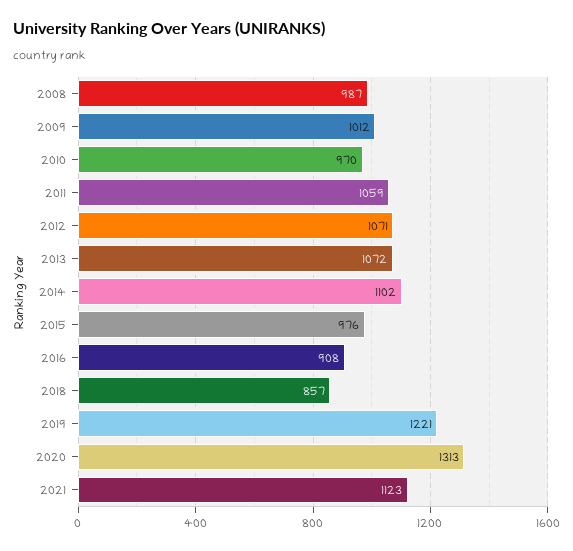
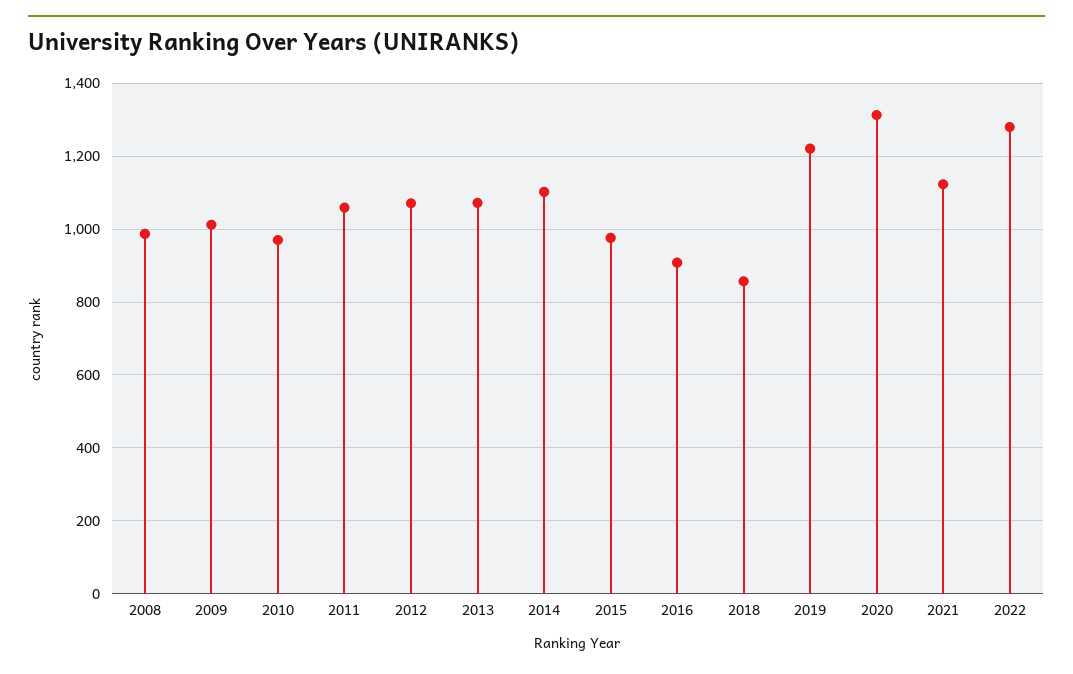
2022: none -> 1280

